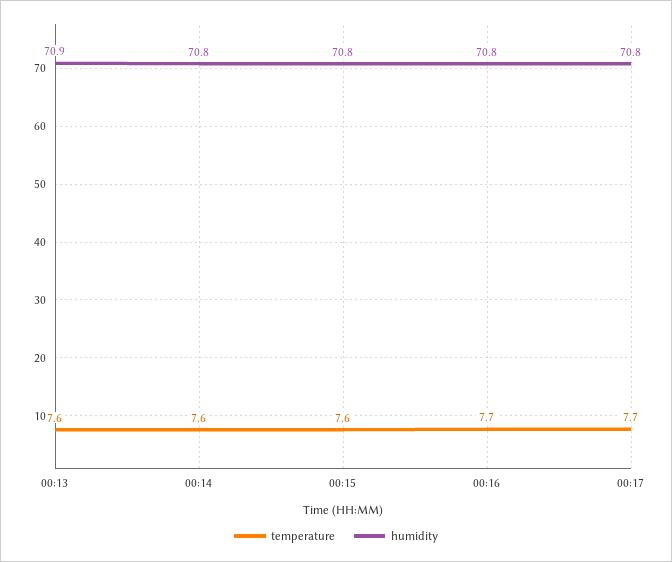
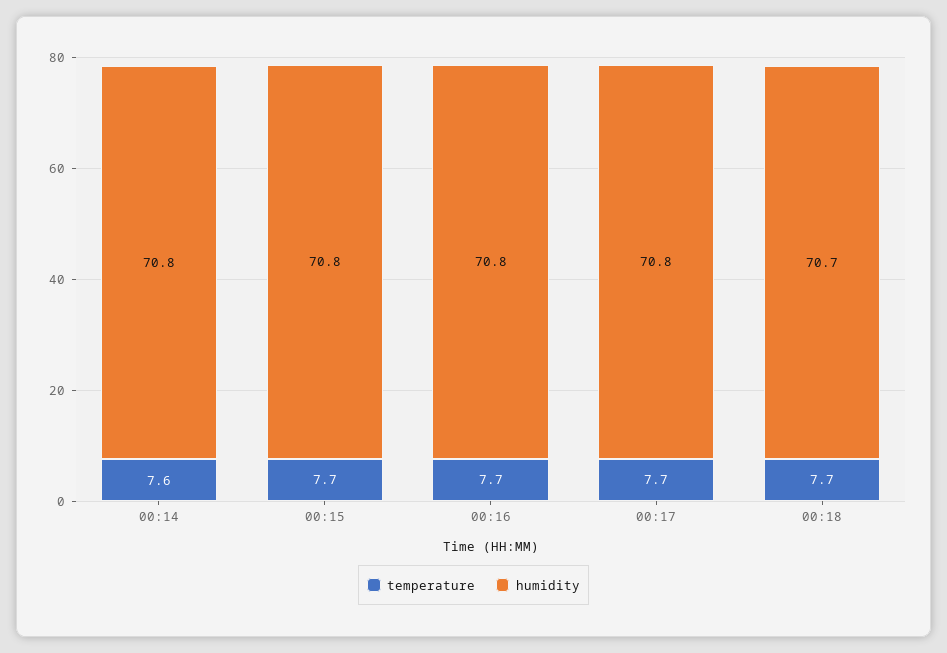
temperature, 00:13: 7.6 -> none
humidity, 00:13: 70.9 -> none
temperature, 00:15: 7.6 -> 7.7
temperature, 00:18: none -> 7.7
humidity, 00:18: none -> 70.7

